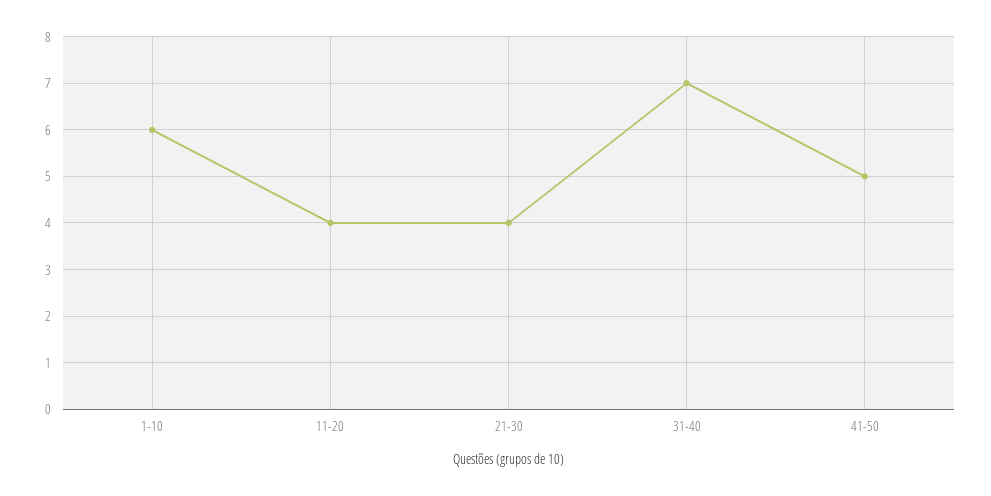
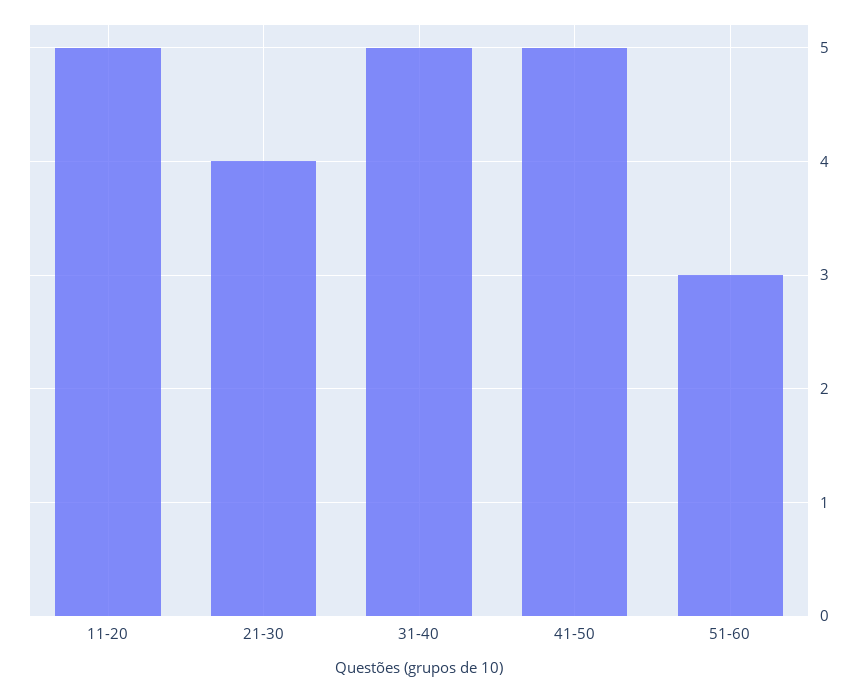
1-10: 6 -> none
11-20: 4 -> 5
31-40: 7 -> 5
51-60: none -> 3

